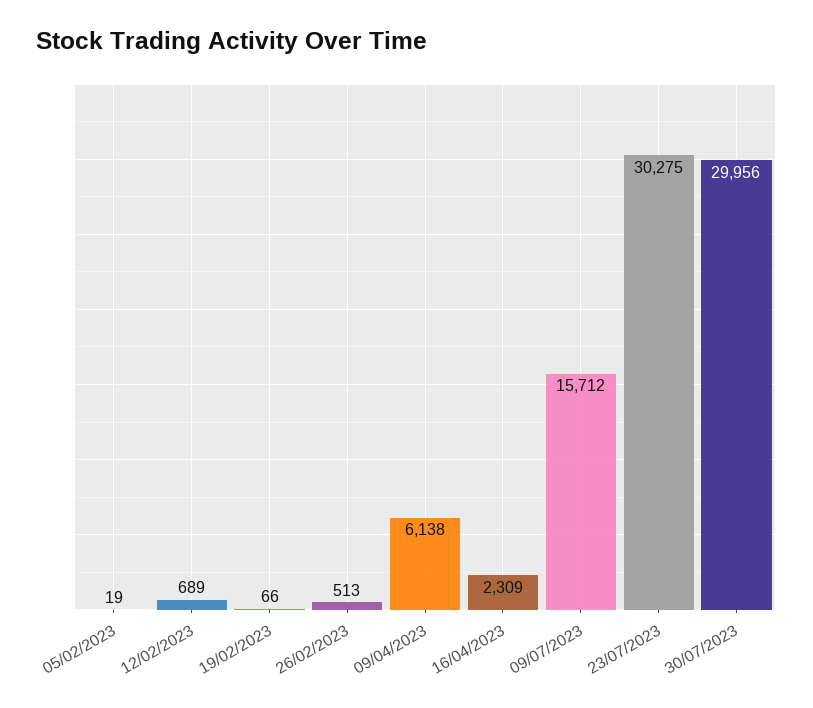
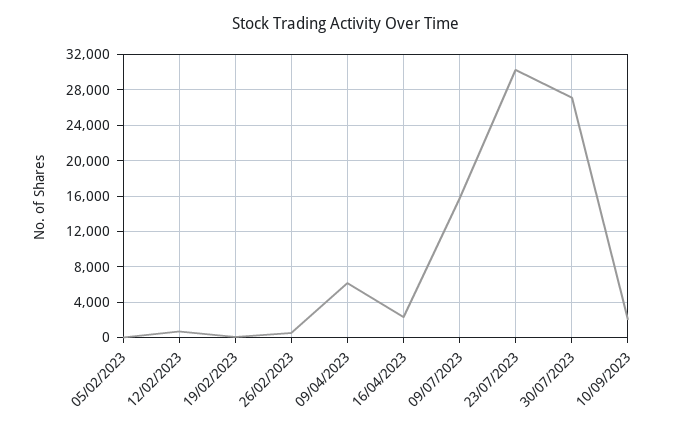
30/07/2023: 29956 -> 27000
10/09/2023: none -> 2000

